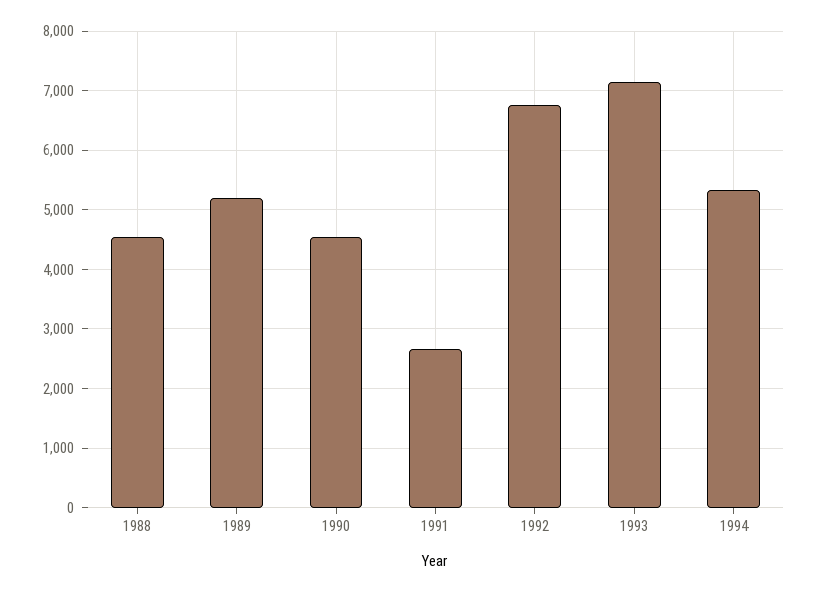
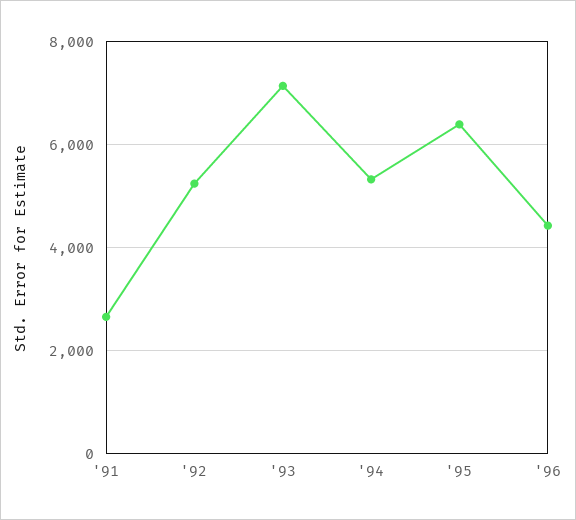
1988: 4600 -> none
1989: 5200 -> none
1990: 4600 -> none
1992: 6800 -> 5200
'95: none -> 6400
'96: none -> 4400

